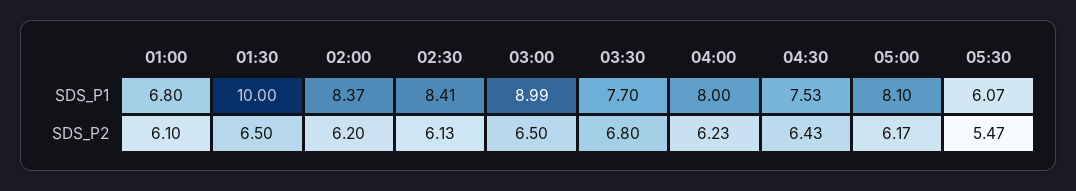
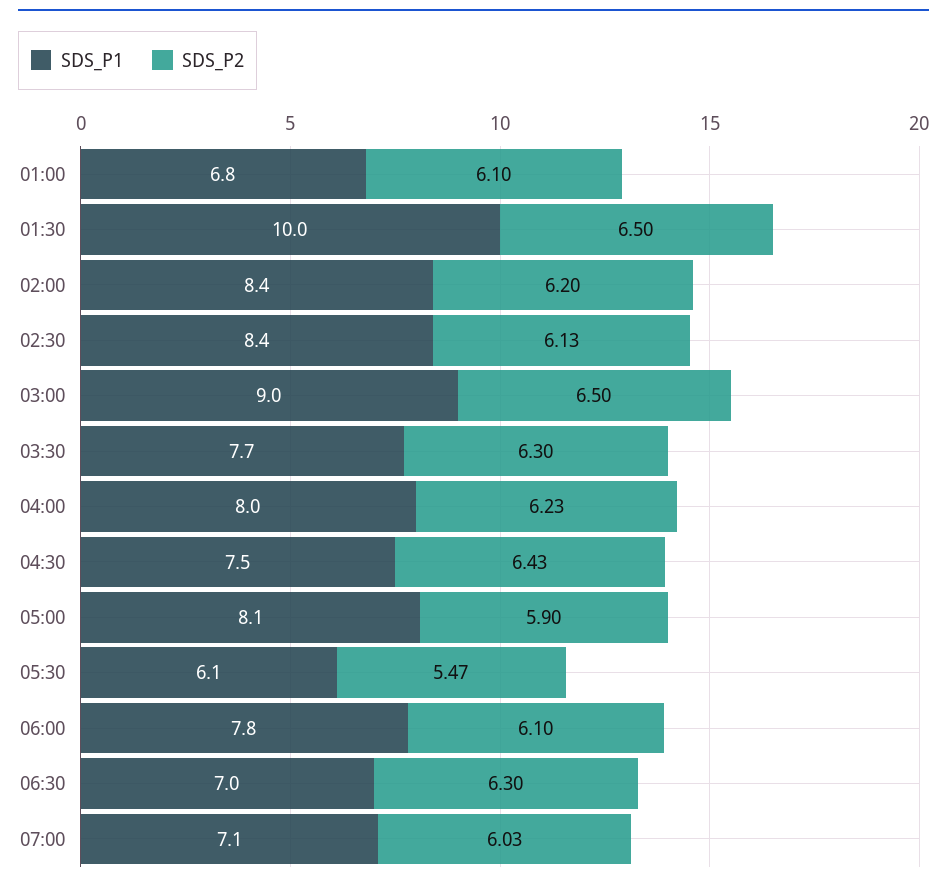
SDS_P2, 03:30: 6.8 -> 6.3
SDS_P2, 05:00: 6.17 -> 5.9
SDS_P1, 06:00: none -> 7.8
SDS_P2, 06:00: none -> 6.1
SDS_P1, 06:30: none -> 7
SDS_P2, 06:30: none -> 6.3
SDS_P1, 07:00: none -> 7.1
SDS_P2, 07:00: none -> 6.03

